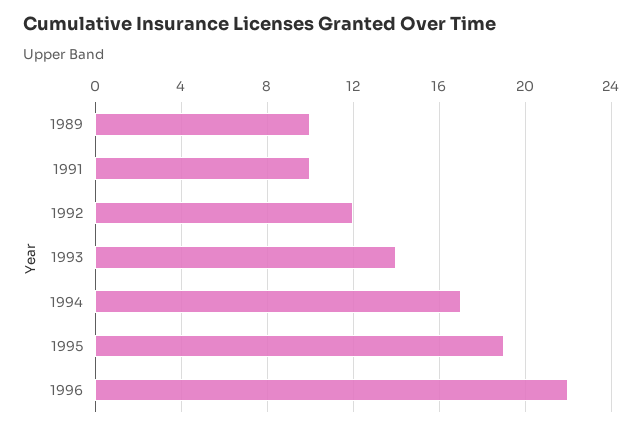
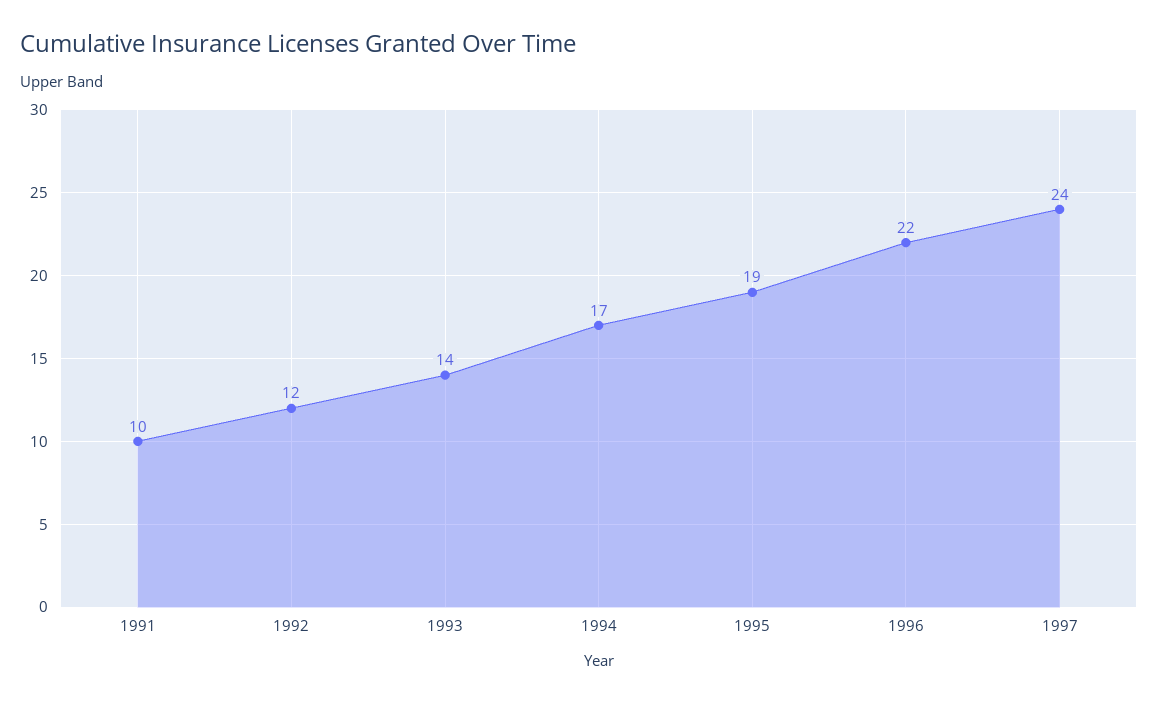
1989: 10 -> none
1997: none -> 24

